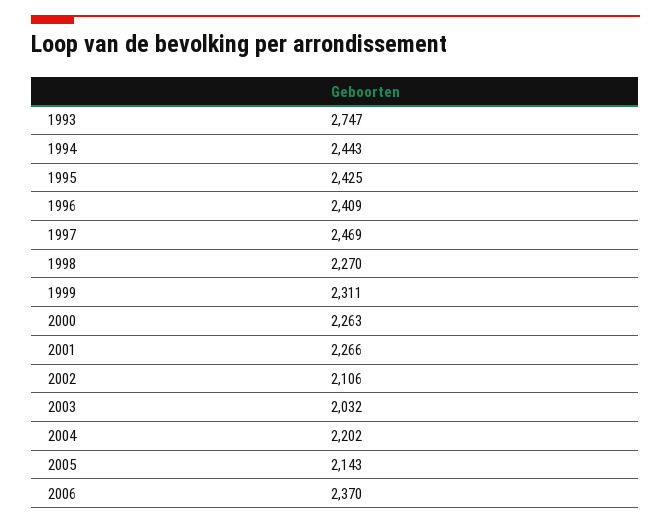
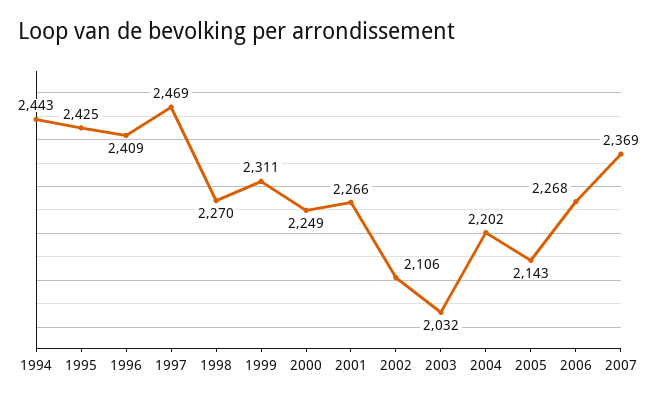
1993: 2747 -> none
2000: 2263 -> 2249
2006: 2370 -> 2268
2007: none -> 2369

